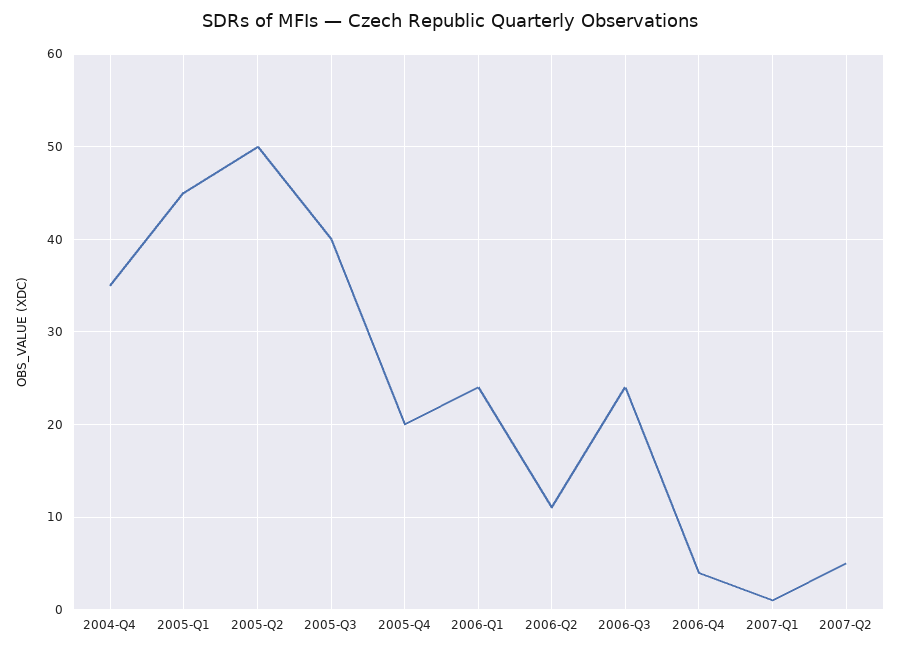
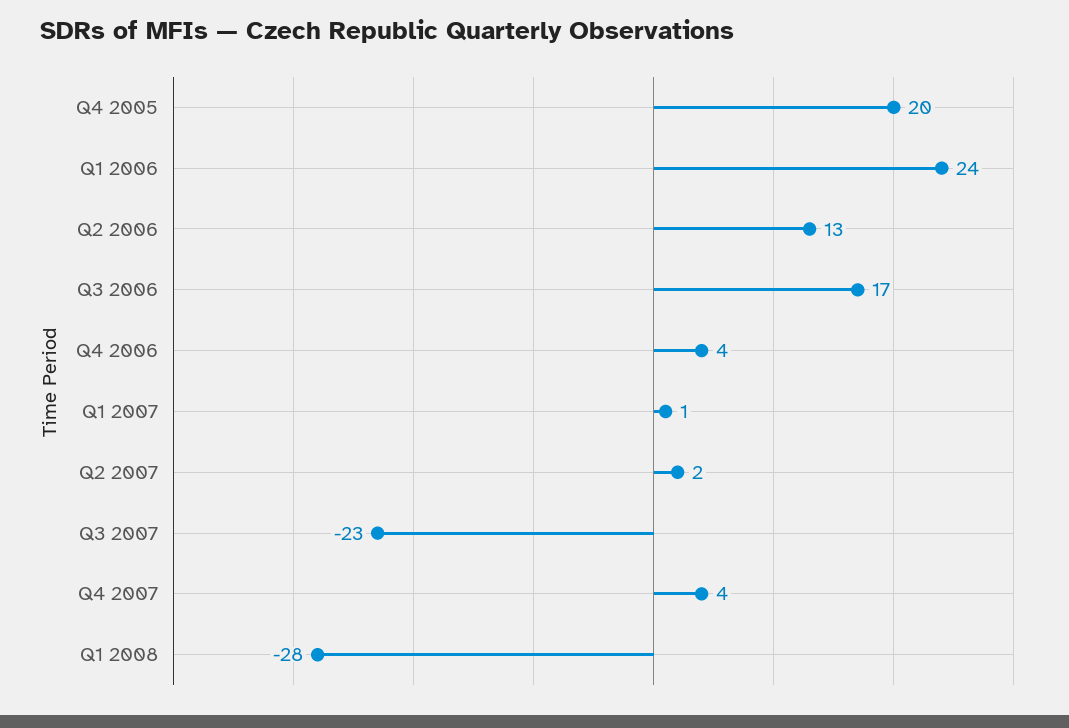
2004-Q4: 35 -> none
2005-Q1: 45 -> none
2005-Q2: 50 -> none
2005-Q3: 40 -> none
2006-Q2: 11 -> 13
2006-Q3: 24 -> 17
2007-Q2: 5 -> 2
Q3 2007: none -> -23
Q4 2007: none -> 4
Q1 2008: none -> -28

